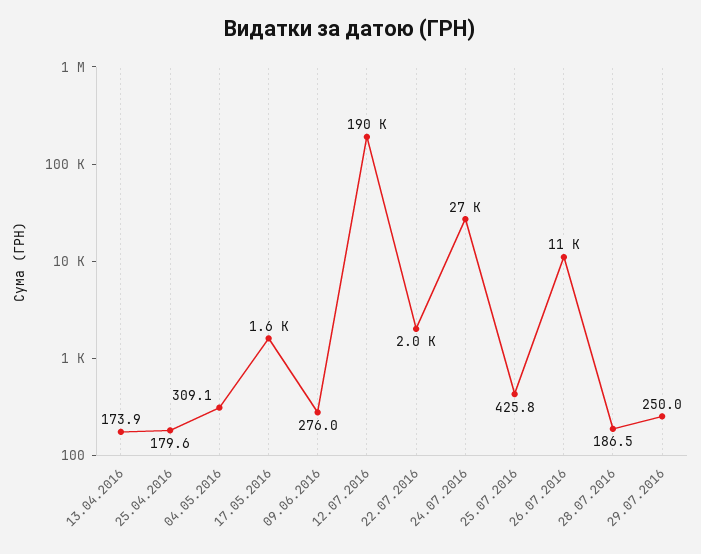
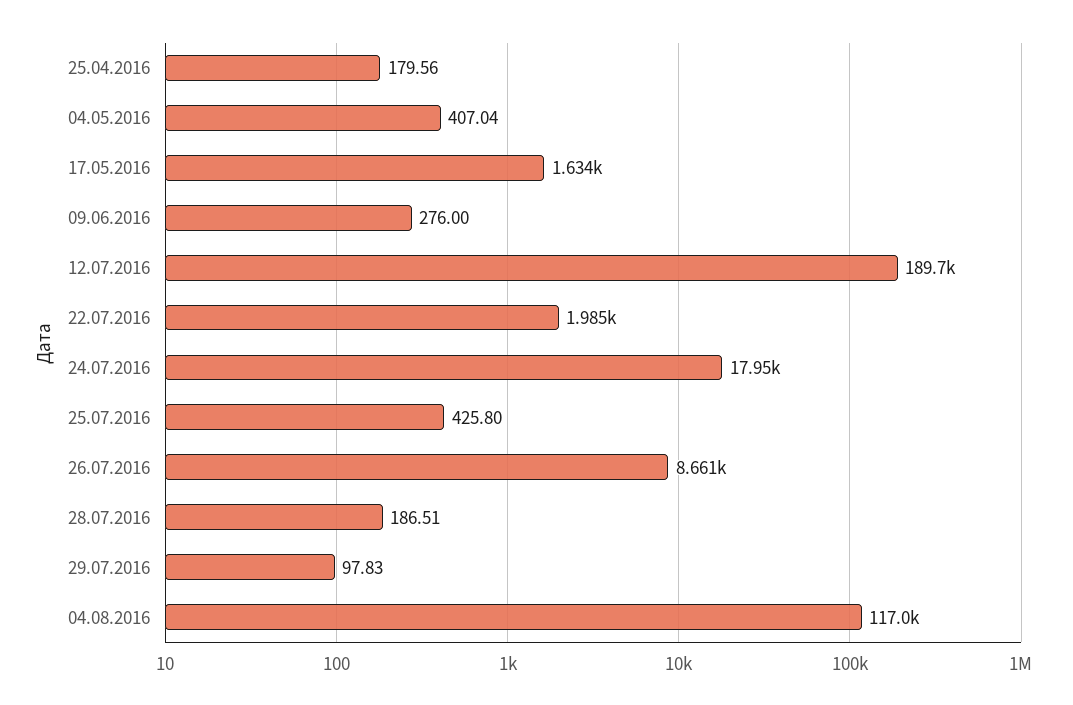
13.04.2016: 173.9 -> none
04.05.2016: 309.1 -> 407.04
24.07.2016: 27000 -> 17950
26.07.2016: 11000 -> 8661
29.07.2016: 250 -> 97.83
04.08.2016: none -> 117000

